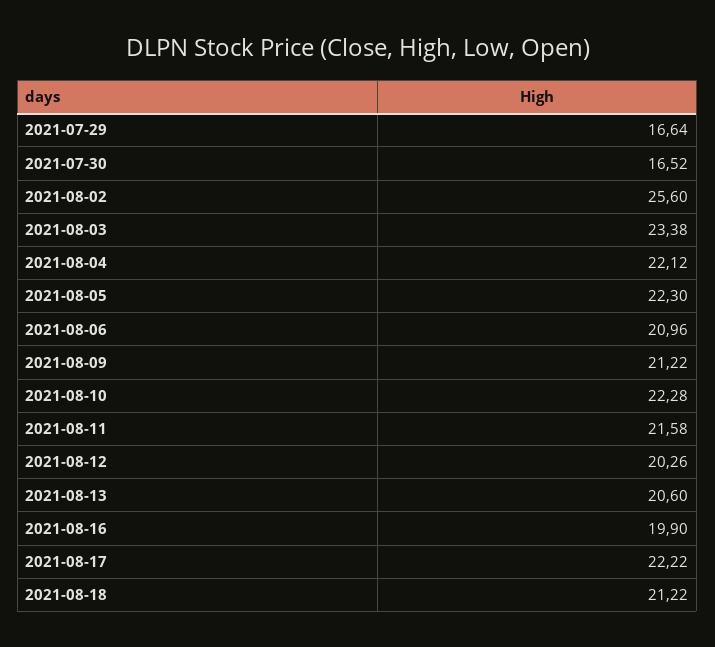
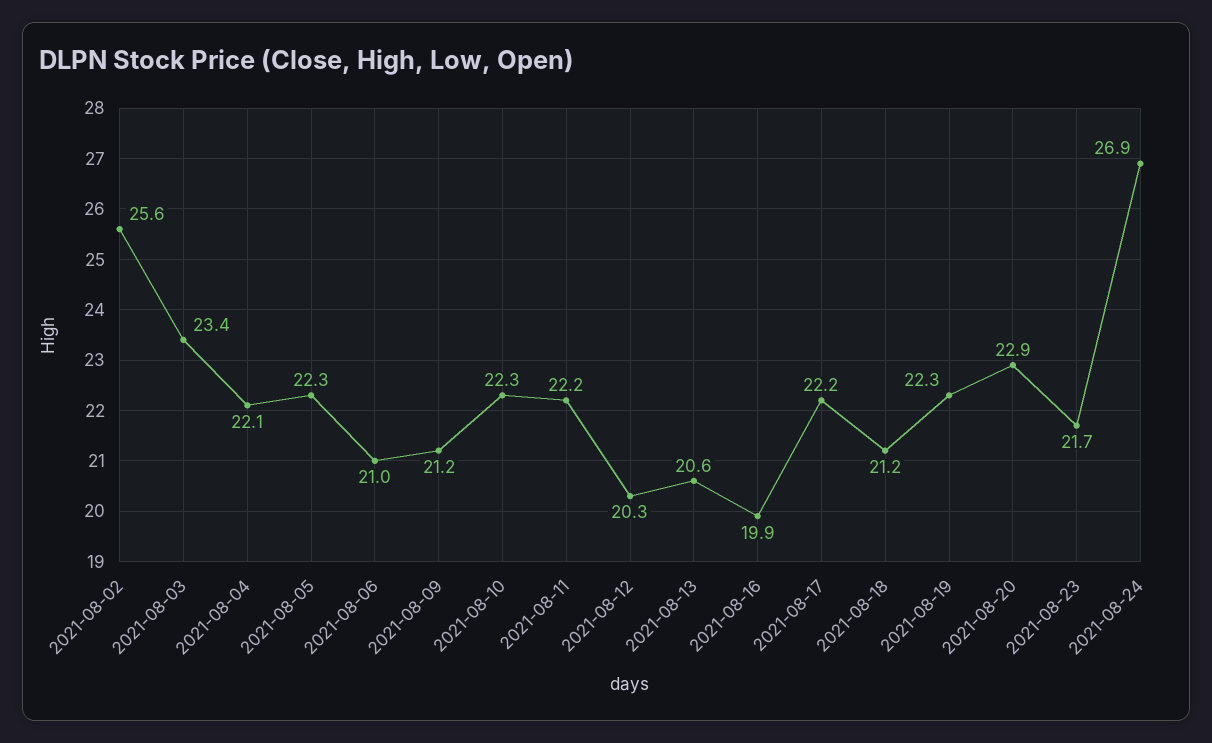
2021-07-29: 16.64 -> none
2021-07-30: 16.52 -> none
2021-08-11: 21.58 -> 22.2
2021-08-19: none -> 22.3
2021-08-20: none -> 22.9
2021-08-23: none -> 21.7
2021-08-24: none -> 26.9

